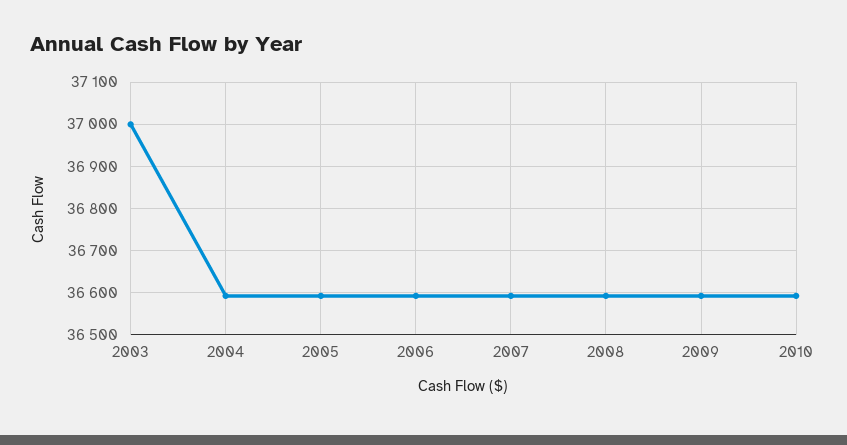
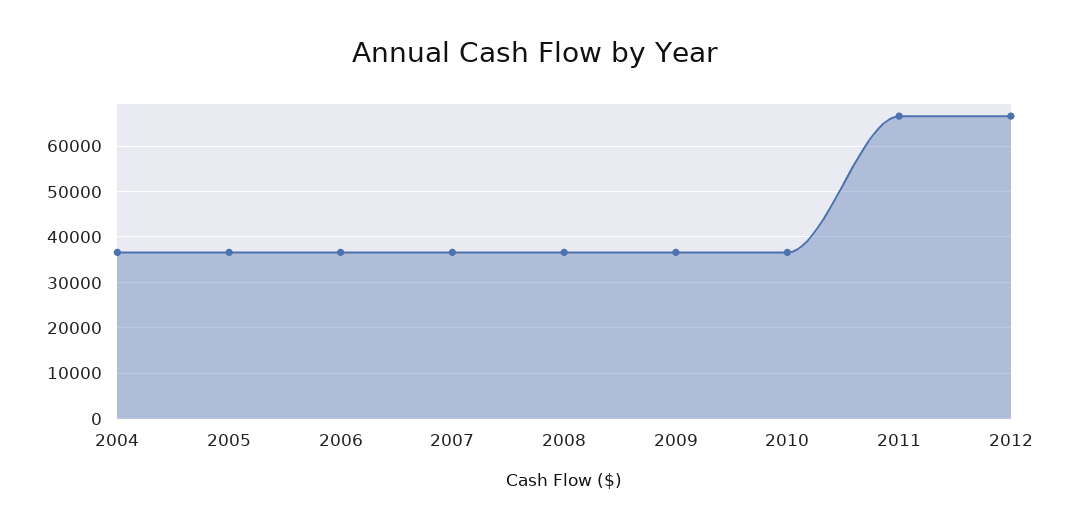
2003: 37000 -> none
2011: none -> 66000
2012: none -> 66000

